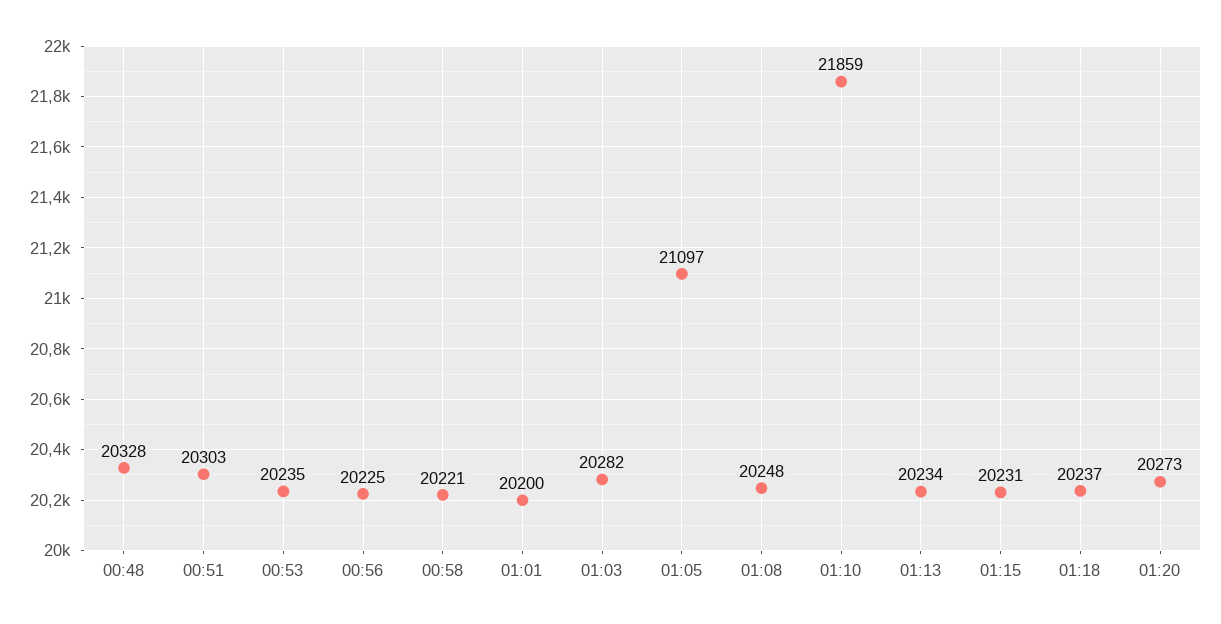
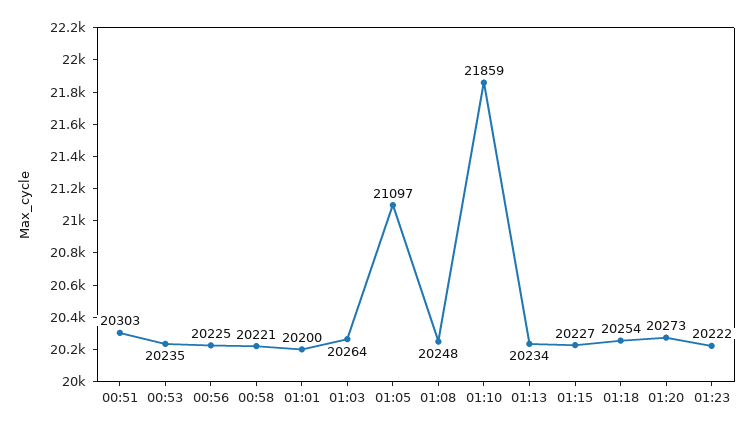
00:48: 20328 -> none
01:03: 20282 -> 20264
01:15: 20231 -> 20227
01:18: 20237 -> 20254
01:23: none -> 20222

